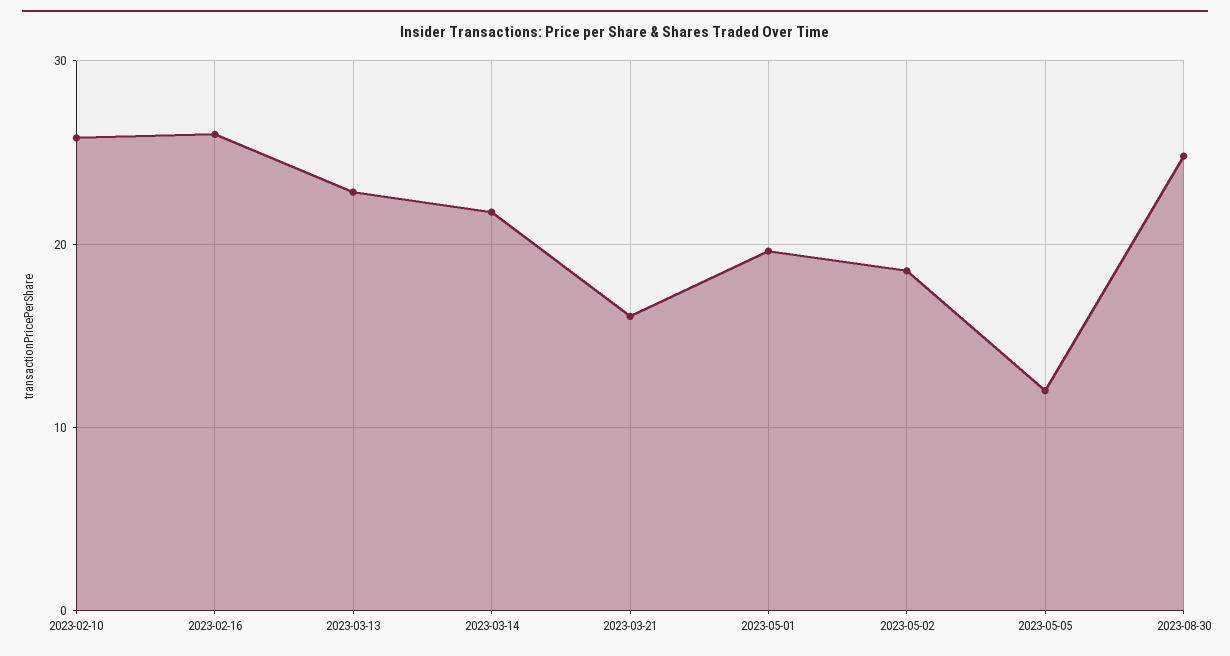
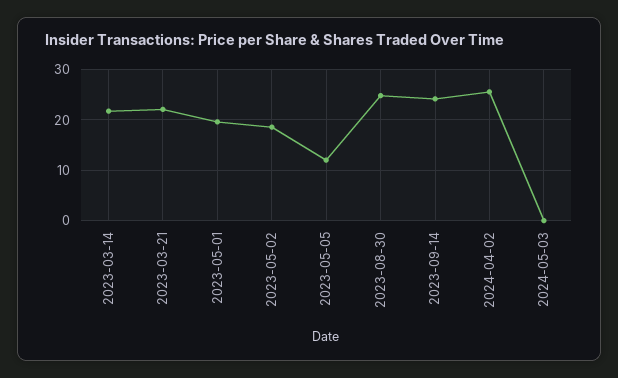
2023-02-10: 26 -> none
2023-02-16: 26 -> none
2023-03-13: 23 -> none
2023-03-21: 16 -> 22
2023-09-14: none -> 24
2024-04-02: none -> 26
2024-05-03: none -> 0

